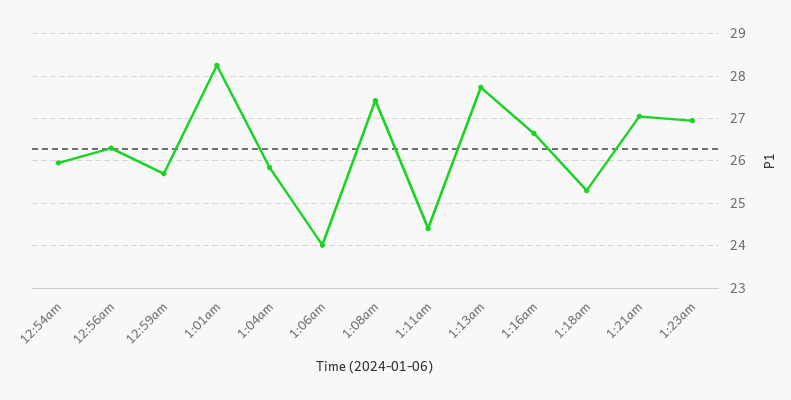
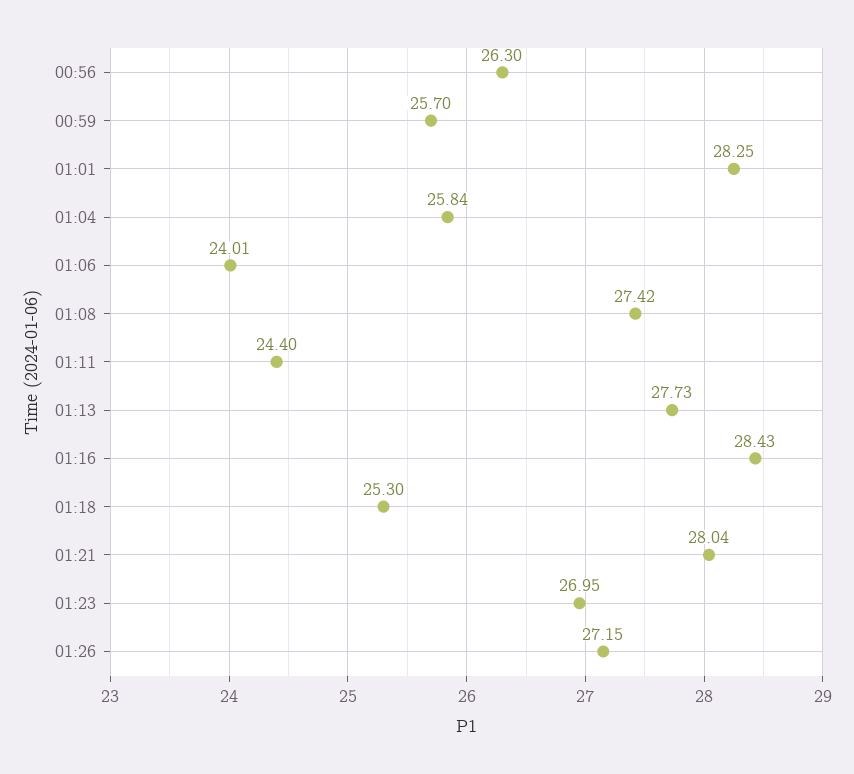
12:54am: 26 -> none
1:16am: 26.6 -> 28.43
1:21am: 27 -> 28.04
01:26: none -> 27.15

